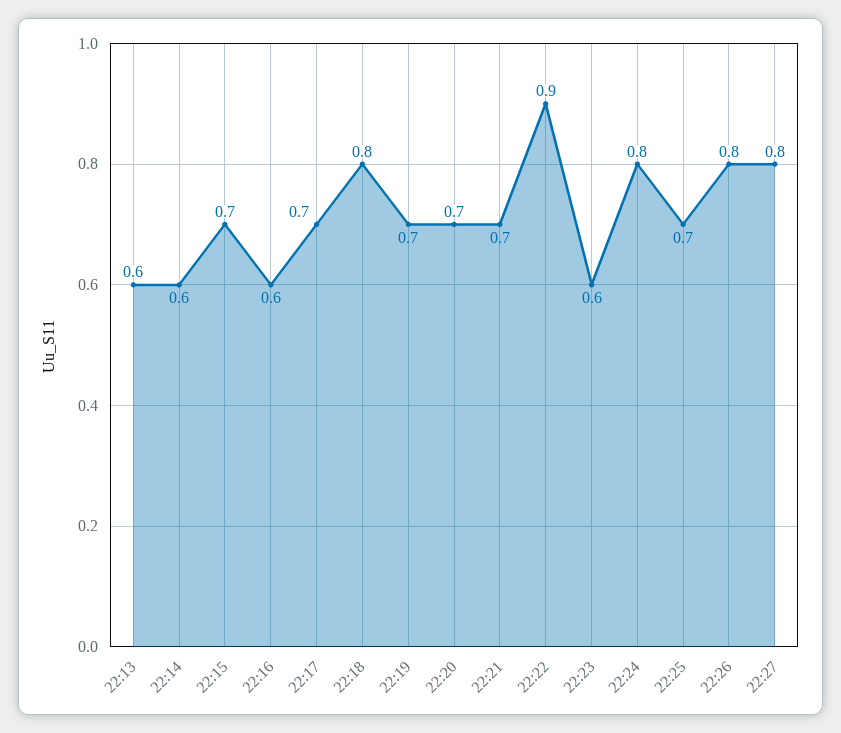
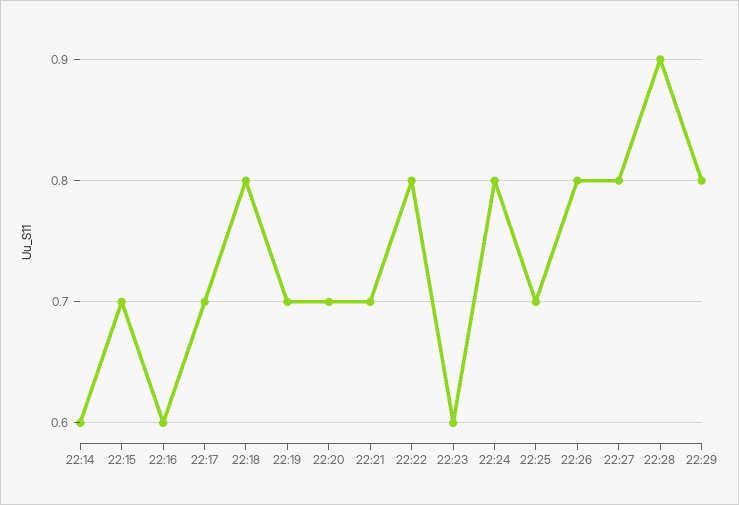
22:13: 0.6 -> none
22:22: 0.9 -> 0.8
22:28: none -> 0.9
22:29: none -> 0.8

